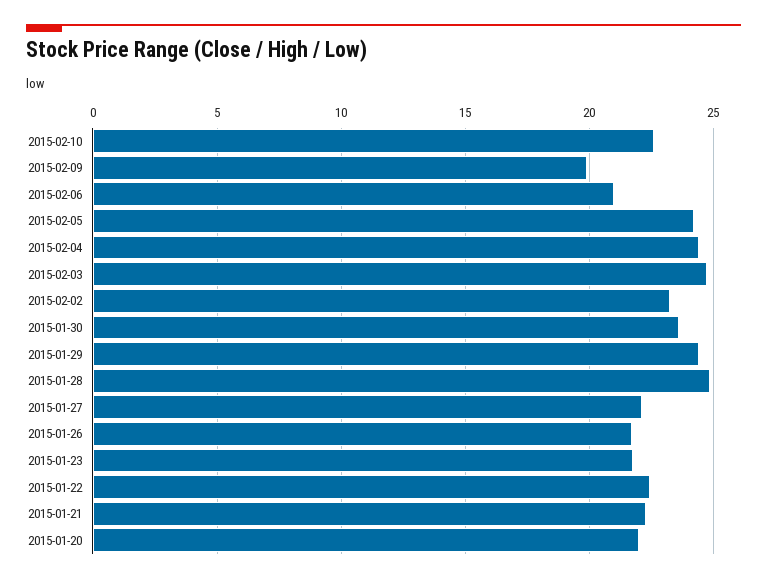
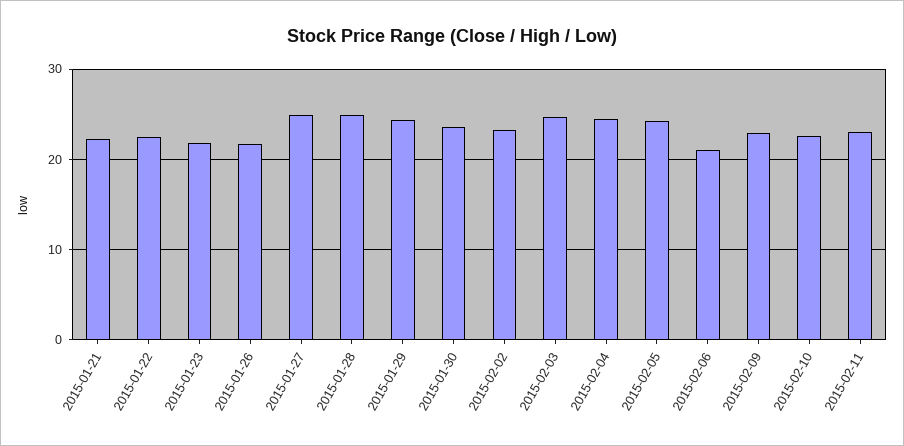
2015-02-09: 20 -> 23
2015-01-27: 22 -> 25
2015-01-20: 22 -> none
2015-02-11: none -> 23

